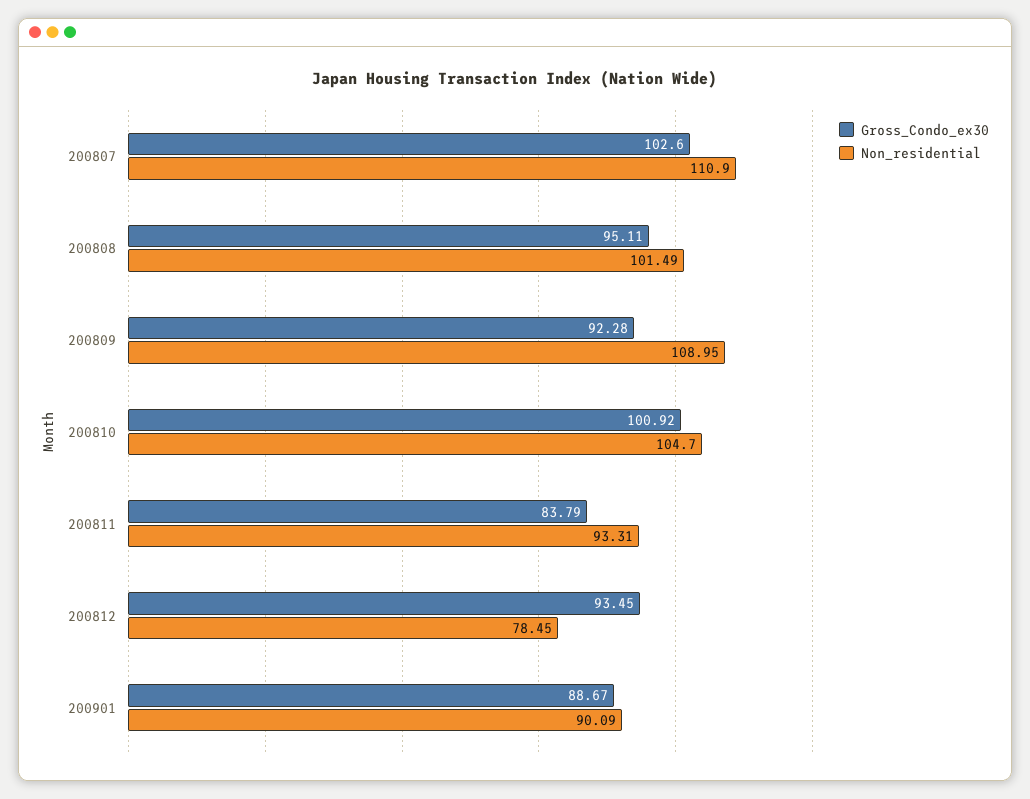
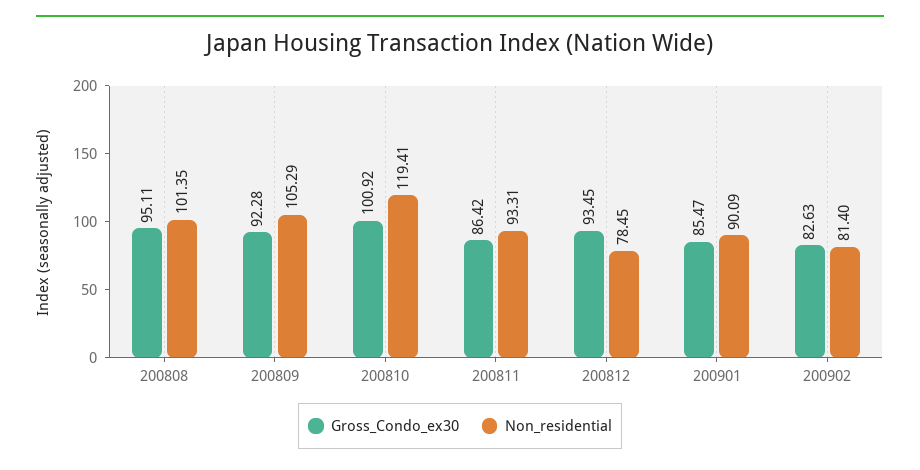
Gross_Condo_ex30, 200807: 102.6 -> none
Non_residential, 200807: 110.9 -> none
Non_residential, 200808: 101.49 -> 101.35
Non_residential, 200809: 108.95 -> 105.29
Non_residential, 200810: 104.7 -> 119.41
Gross_Condo_ex30, 200811: 83.79 -> 86.42
Gross_Condo_ex30, 200901: 88.67 -> 85.47
Gross_Condo_ex30, 200902: none -> 82.63
Non_residential, 200902: none -> 81.4

